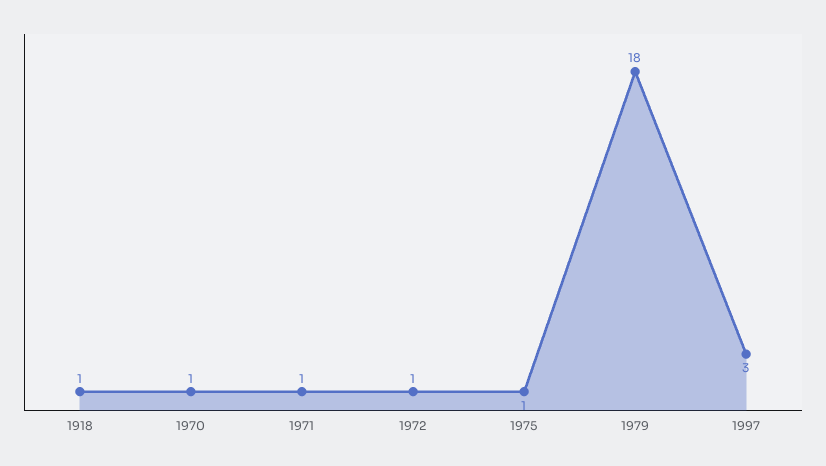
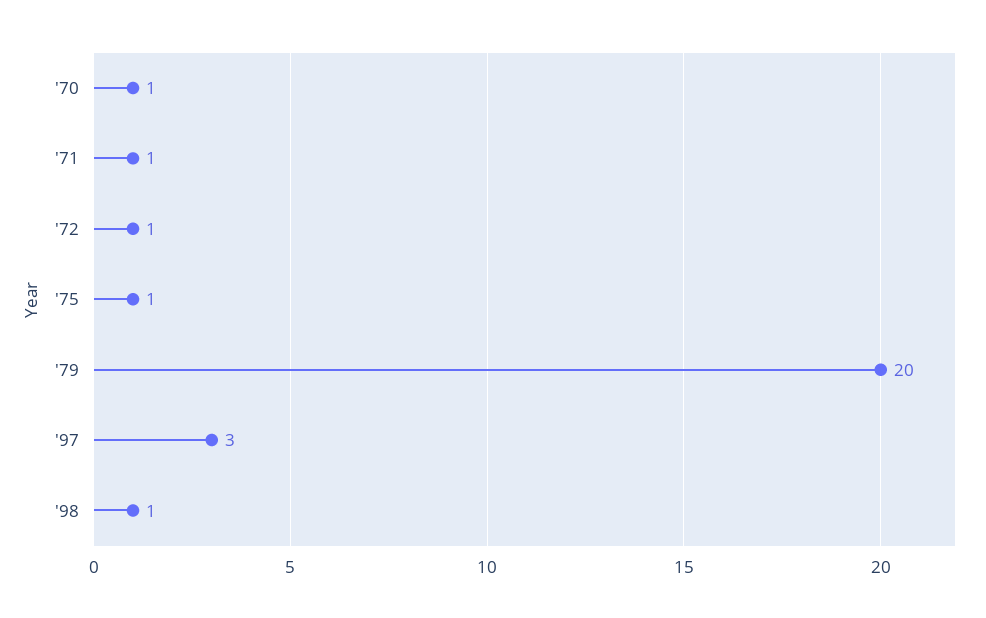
1918: 1 -> none
1979: 18 -> 20
'98: none -> 1

